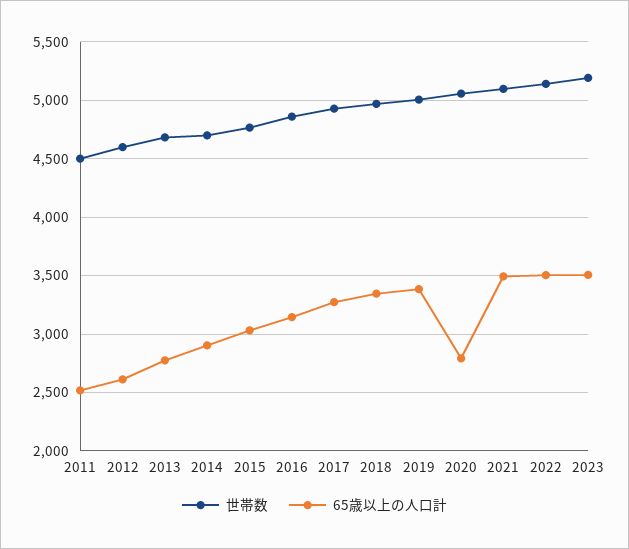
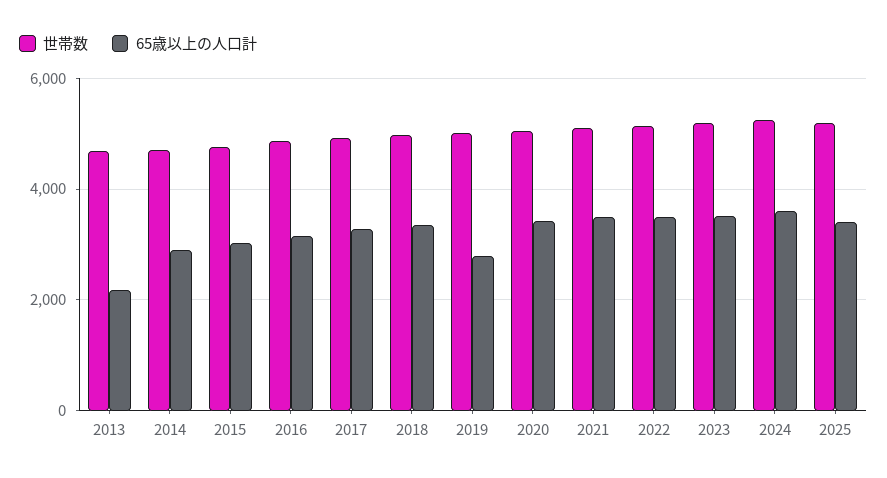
世帯数, 2011: 4500 -> none
65歳以上の人口計, 2011: 2500 -> none
世帯数, 2012: 4600 -> none
65歳以上の人口計, 2012: 2600 -> none
65歳以上の人口計, 2013: 2800 -> 2200
65歳以上の人口計, 2019: 3400 -> 2800
65歳以上の人口計, 2020: 2800 -> 3400
世帯数, 2024: none -> 5200
65歳以上の人口計, 2024: none -> 3600
世帯数, 2025: none -> 5200
65歳以上の人口計, 2025: none -> 3400

